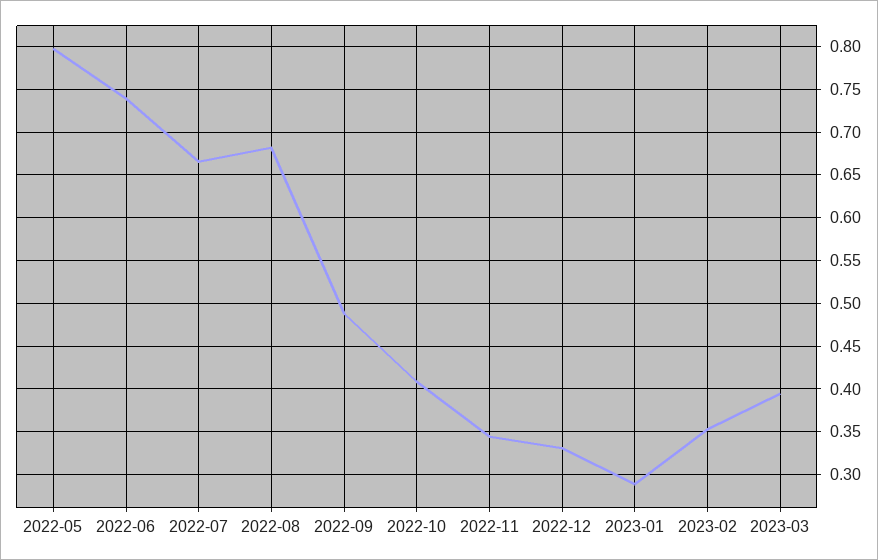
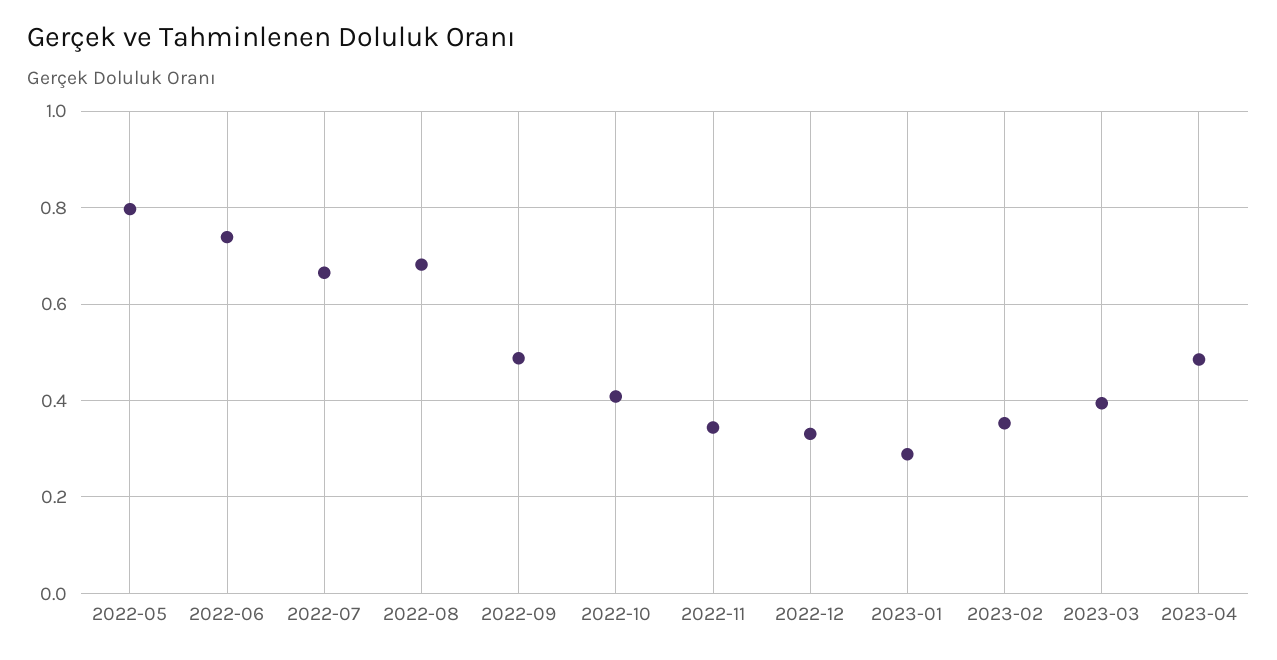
2023-04: none -> 0.48

